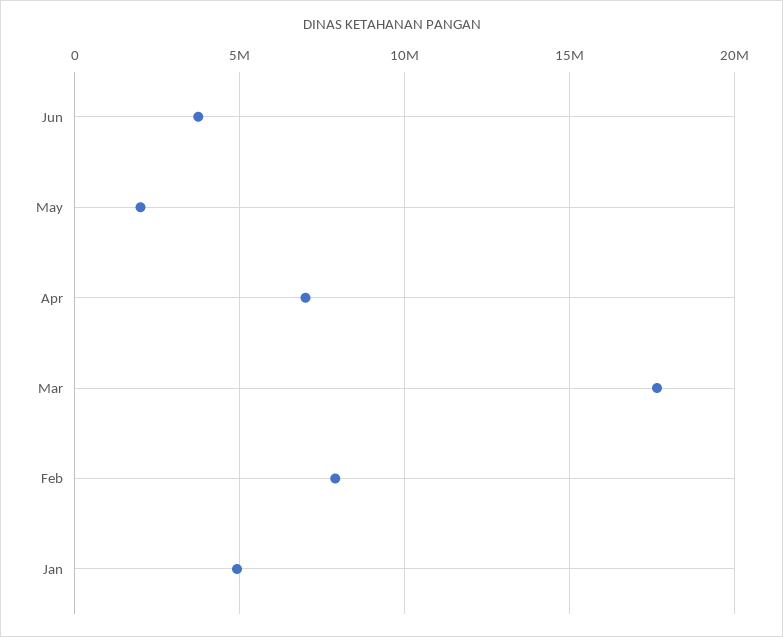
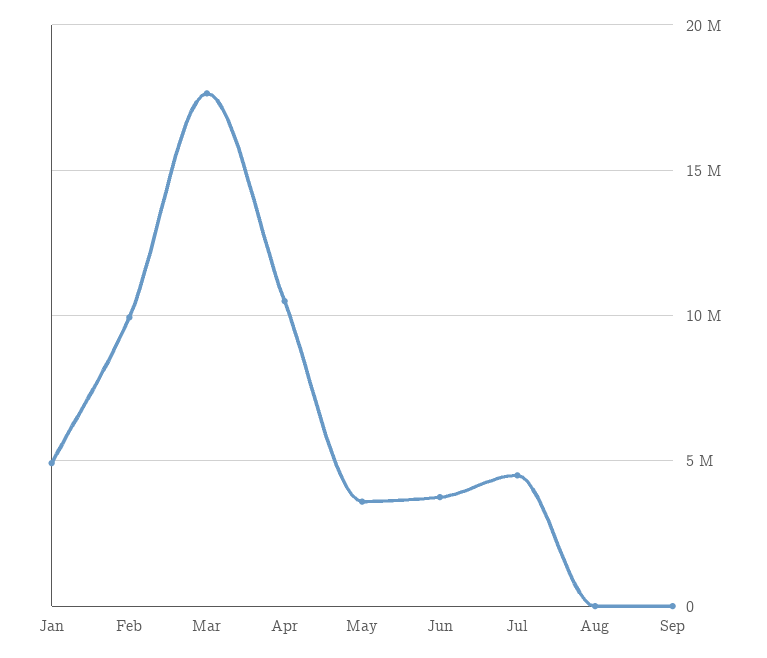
May: 2000000 -> 3500000
Apr: 7000000 -> 10500000
Feb: 8000000 -> 10000000
Jul: none -> 4500000
Aug: none -> 0
Sep: none -> 0

